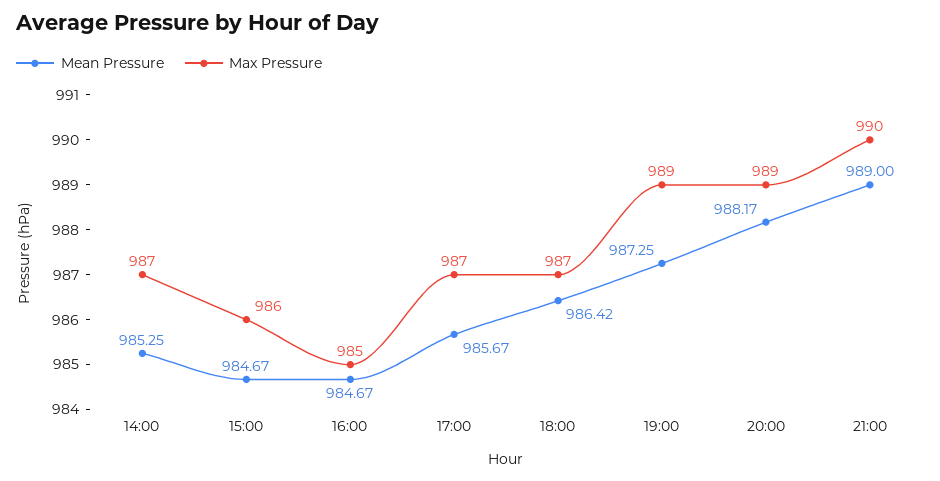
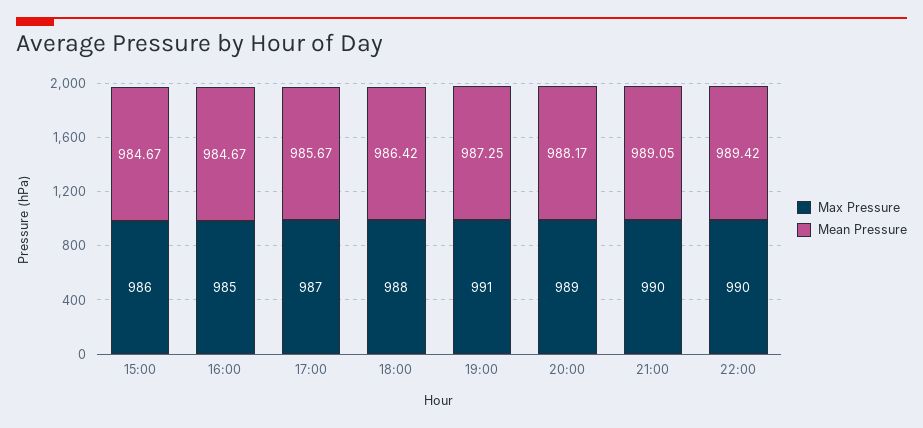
Mean Pressure, 14:00: 985.25 -> none
Max Pressure, 14:00: 987 -> none
Max Pressure, 18:00: 987 -> 988
Max Pressure, 19:00: 989 -> 991
Mean Pressure, 21:00: 989 -> 989.05
Max Pressure, 22:00: none -> 990
Mean Pressure, 22:00: none -> 989.42

